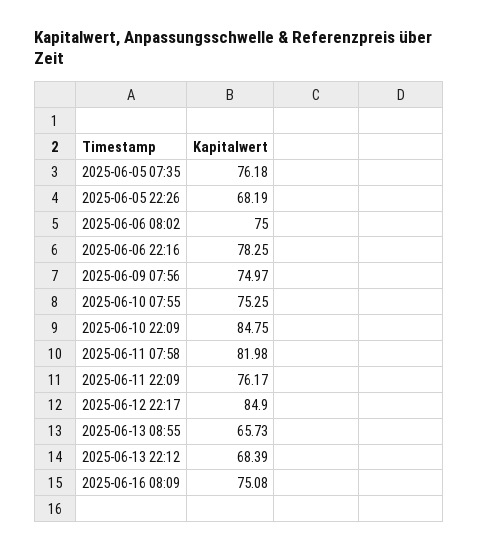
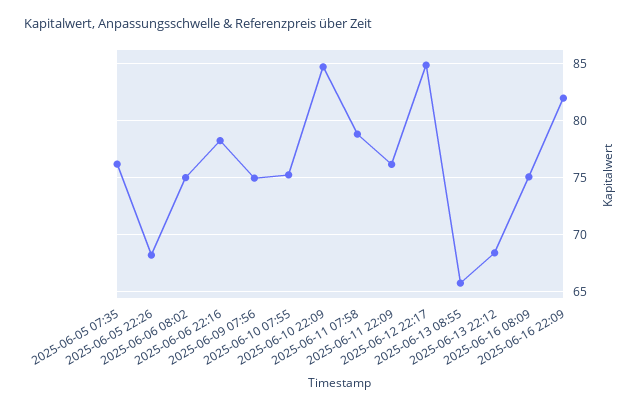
2025-06-11 07:58: 81.98 -> 79
2025-06-16 22:09: none -> 82

